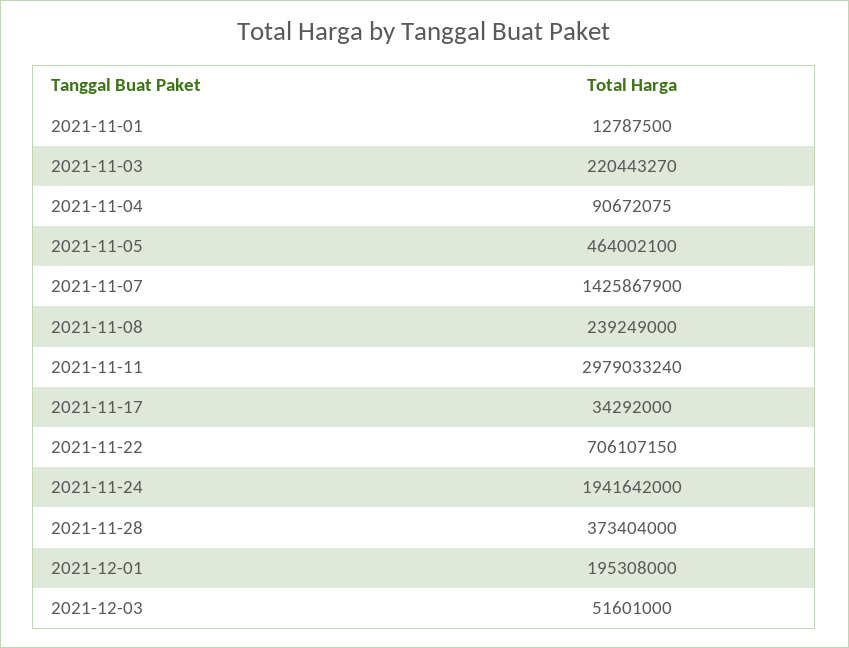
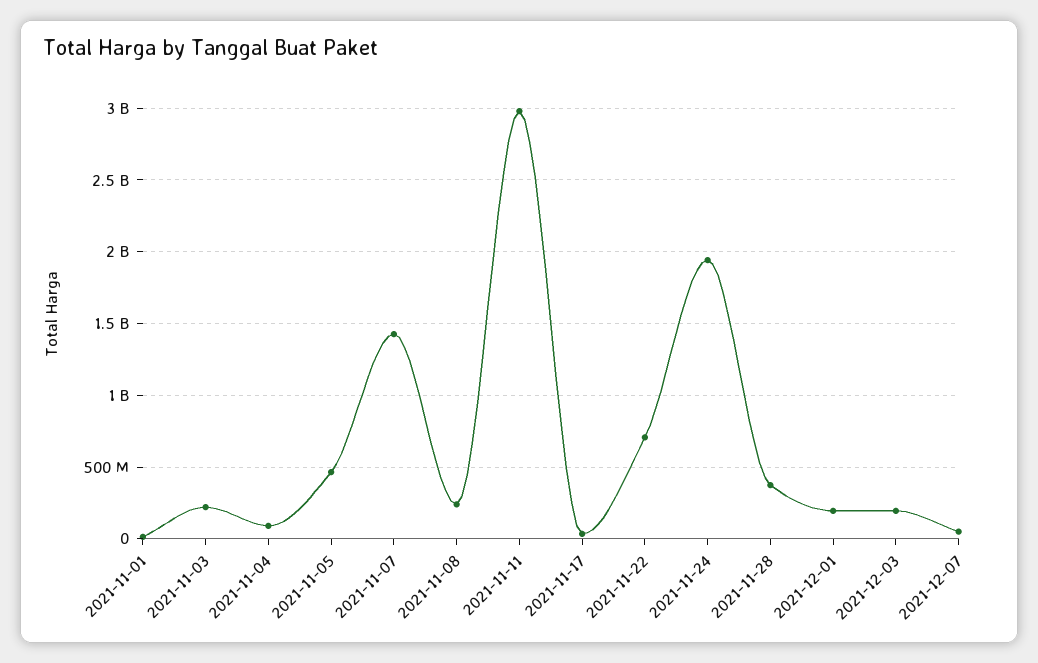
2021-12-03: 51601000 -> 200000000
2021-12-07: none -> 50000000

